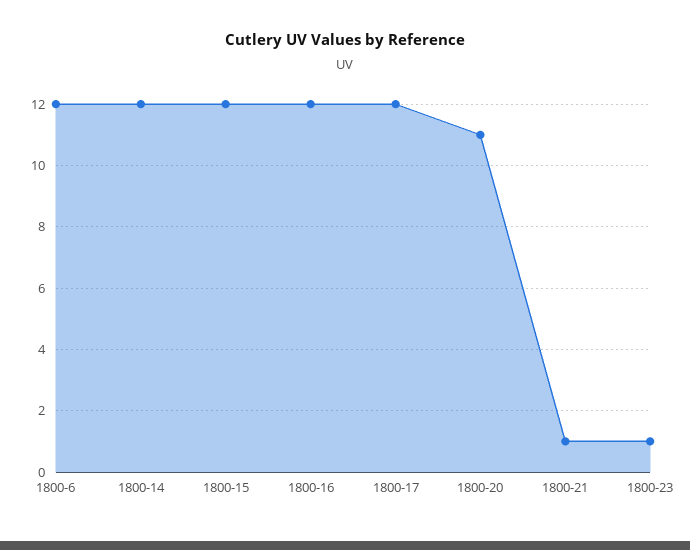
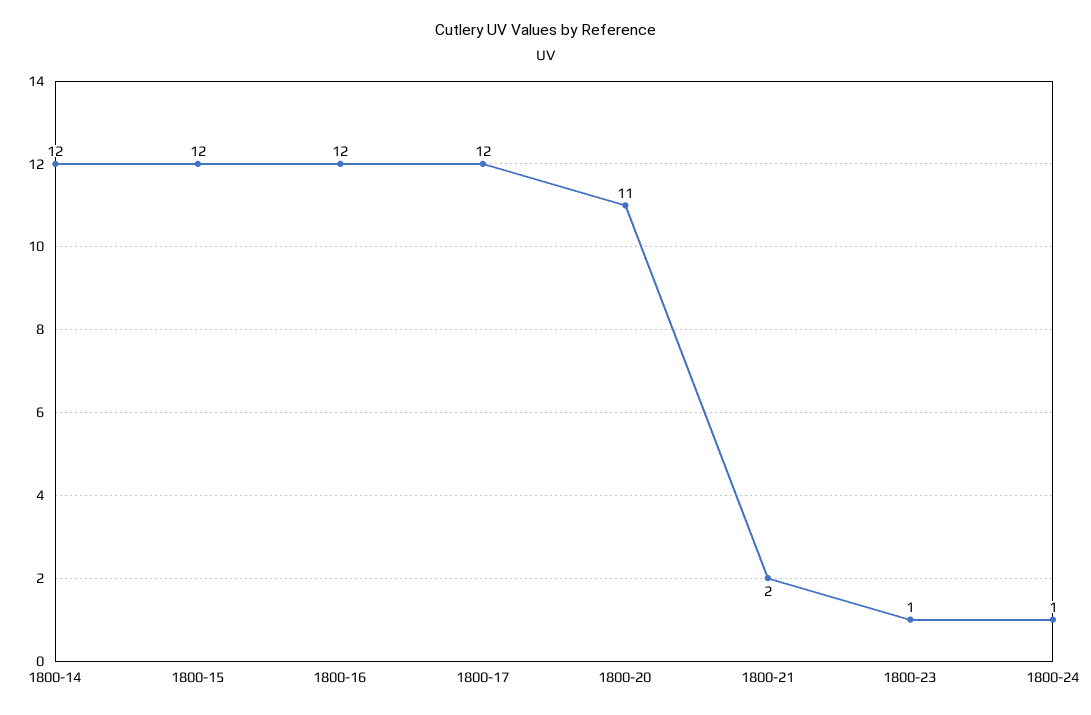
1800-6: 12 -> none
1800-21: 1 -> 2
1800-24: none -> 1

